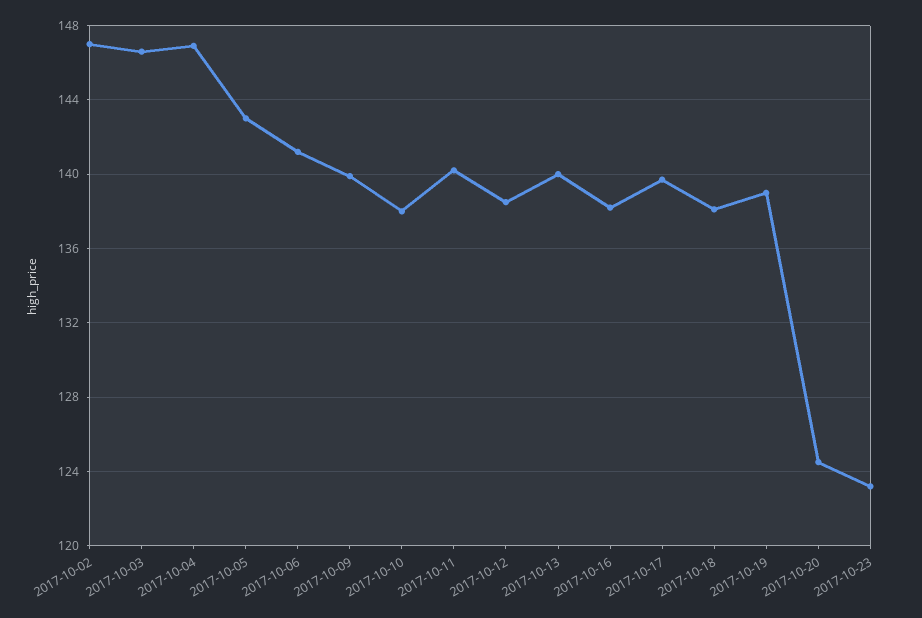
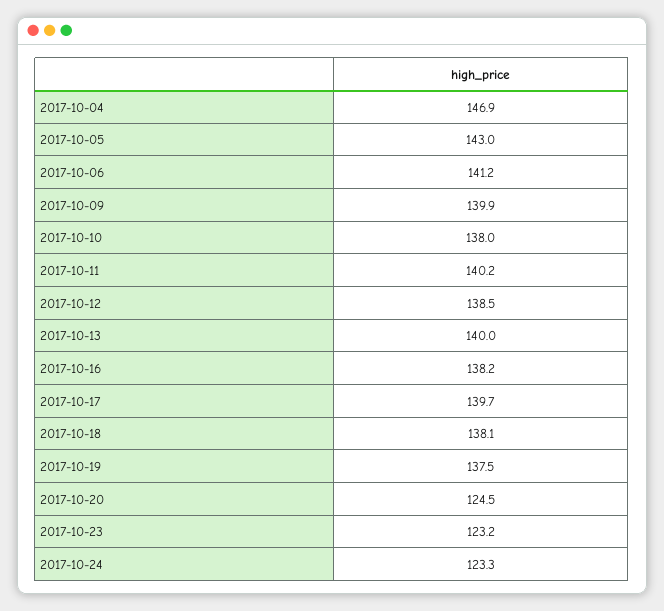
2017-10-02: 147 -> none
2017-10-03: 146.5 -> none
2017-10-19: 139 -> 137.5
2017-10-24: none -> 123.3

